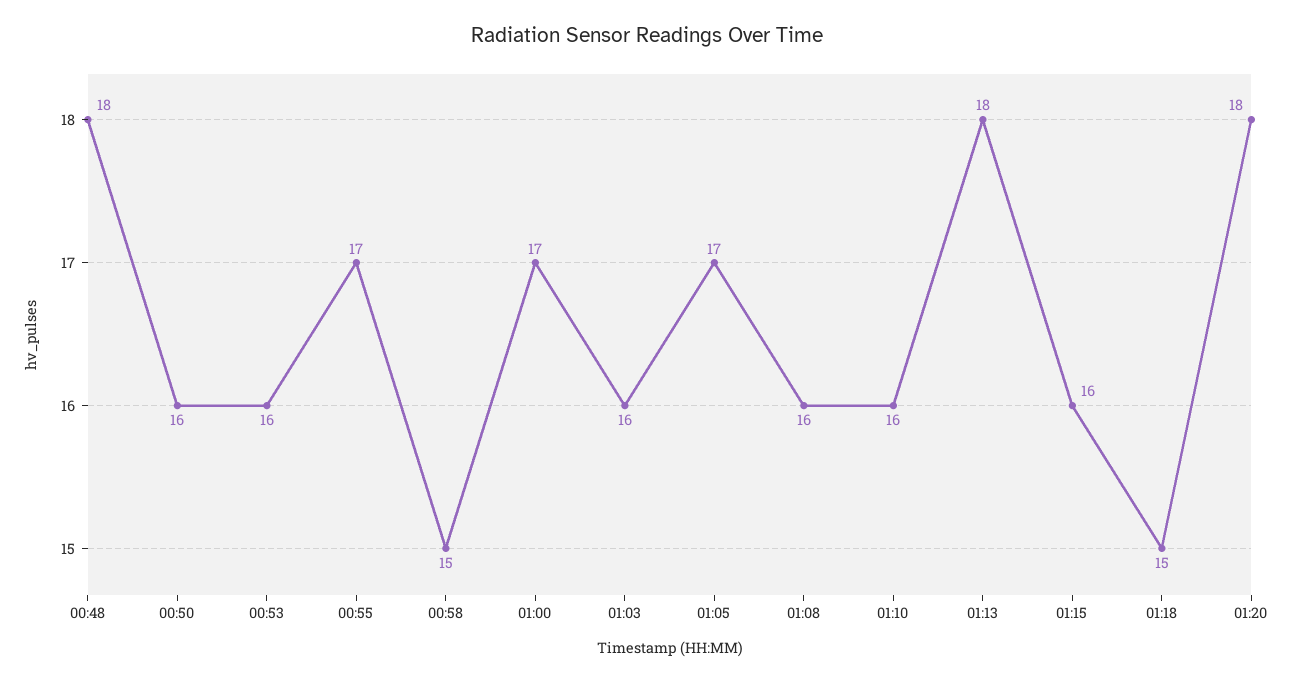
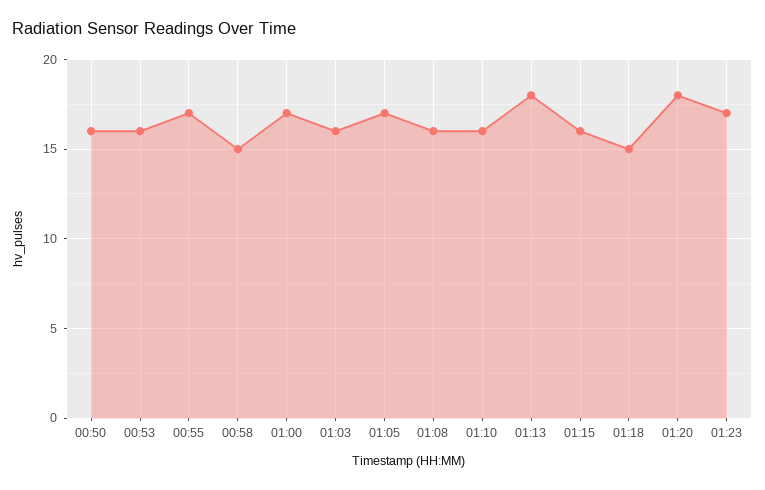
00:48: 18 -> none
01:23: none -> 17

